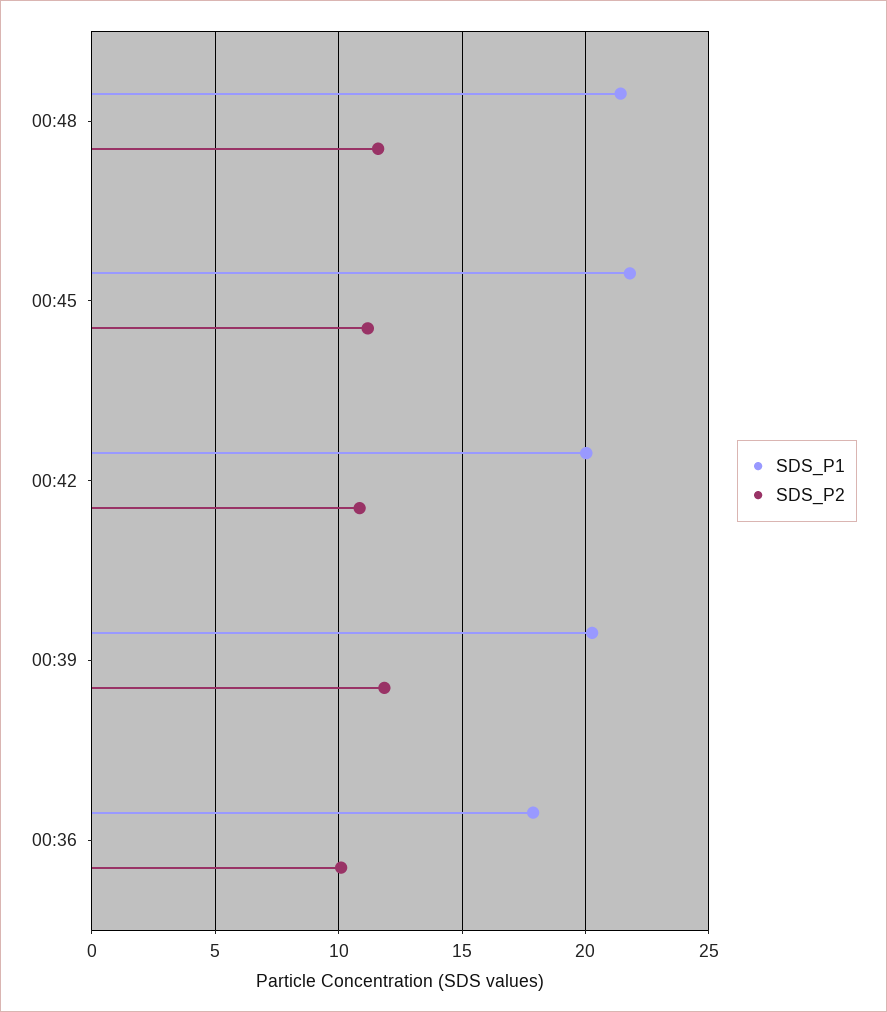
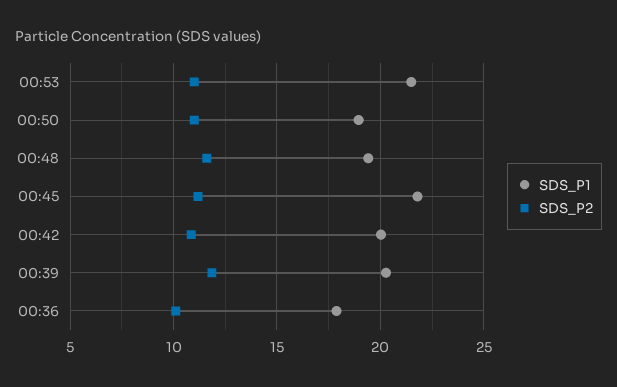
SDS_P1, 00:48: 21.5 -> 19.5
SDS_P1, 00:53: none -> 21.5
SDS_P2, 00:53: none -> 11
SDS_P1, 00:50: none -> 19
SDS_P2, 00:50: none -> 11

